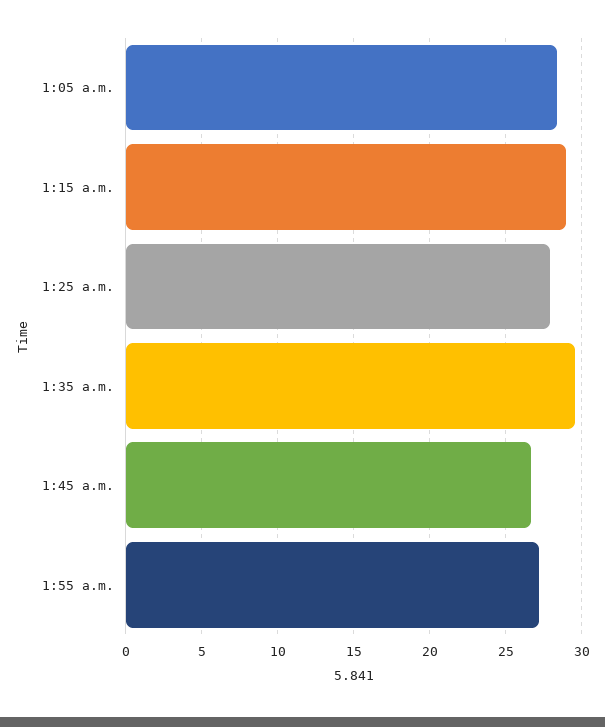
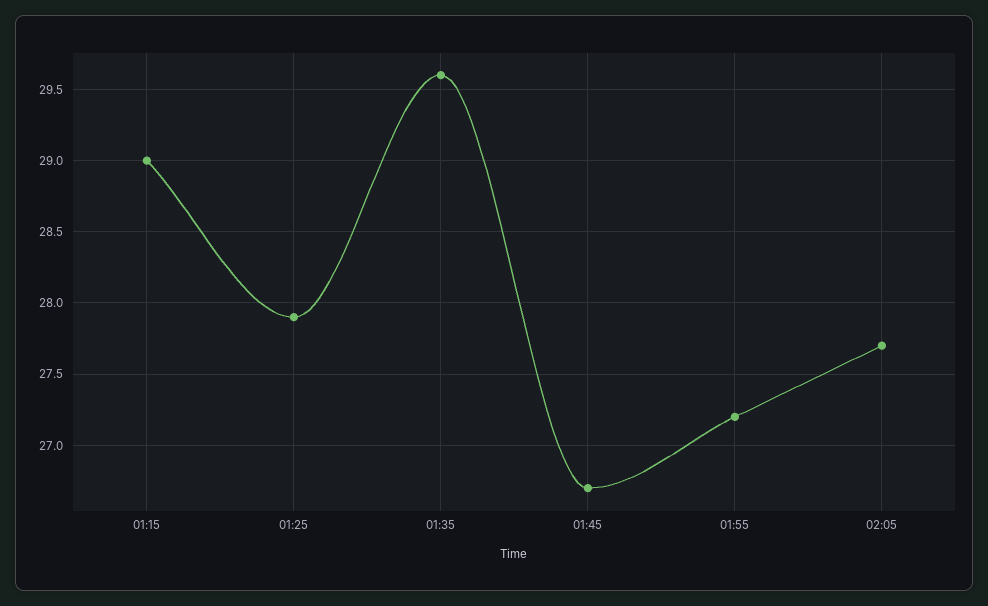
1:05 a.m.: 28.5 -> none
02:05: none -> 27.7

